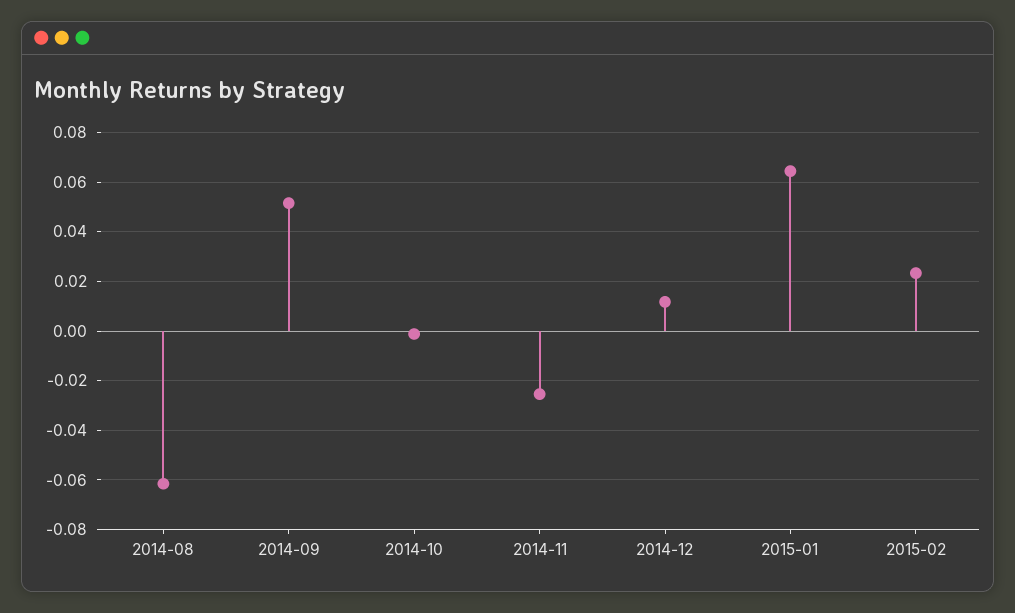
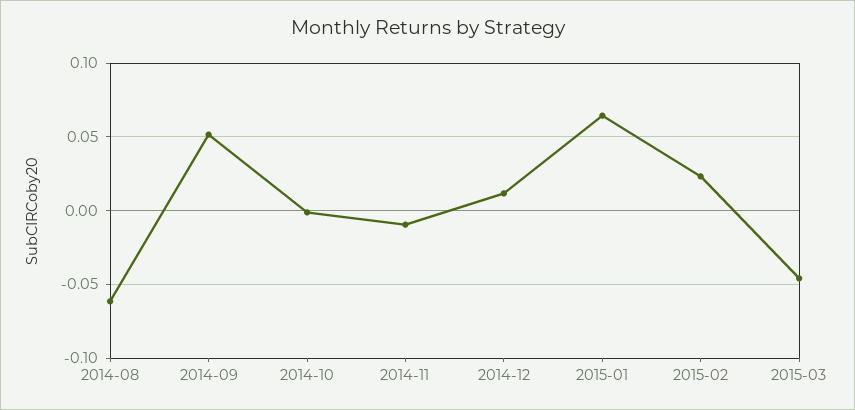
2014-11: -0.025 -> -0.01
2015-03: none -> -0.045

